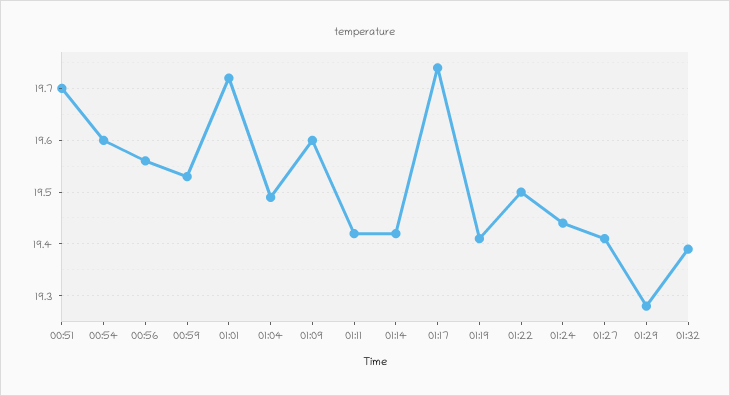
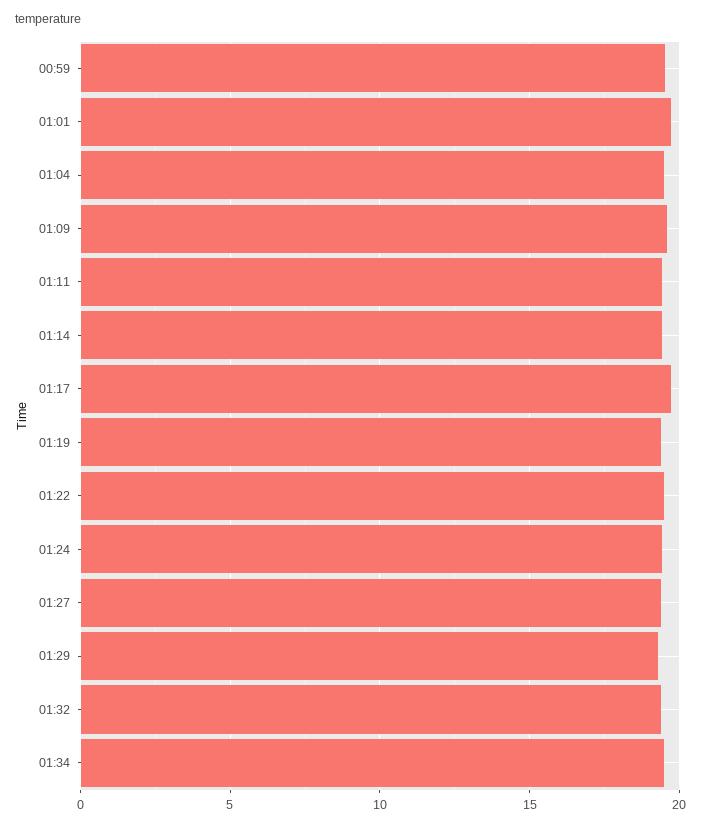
00:51: 19.7 -> none
00:54: 19.6 -> none
00:56: 19.55 -> none
01:34: none -> 19.5

